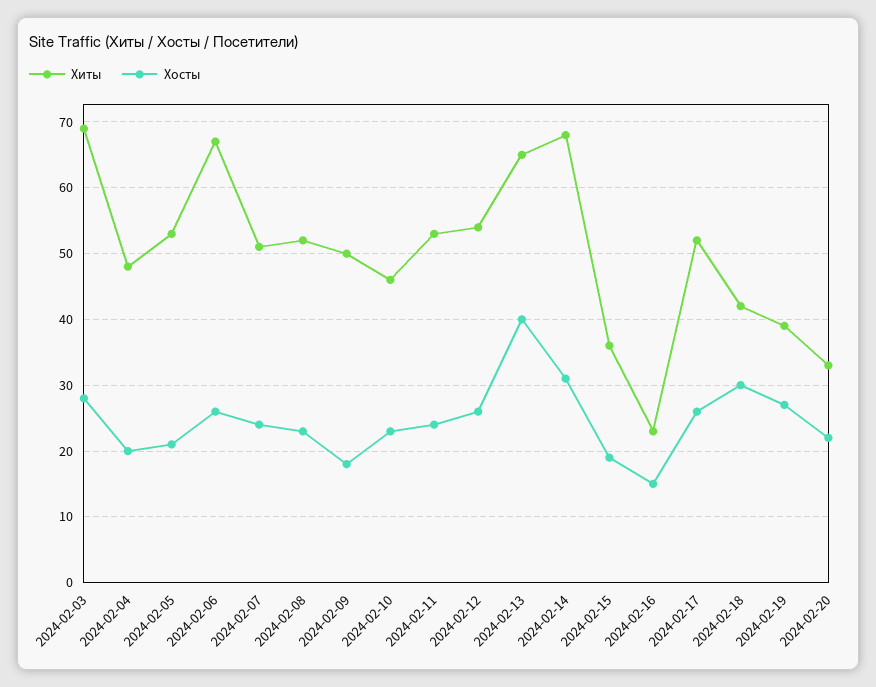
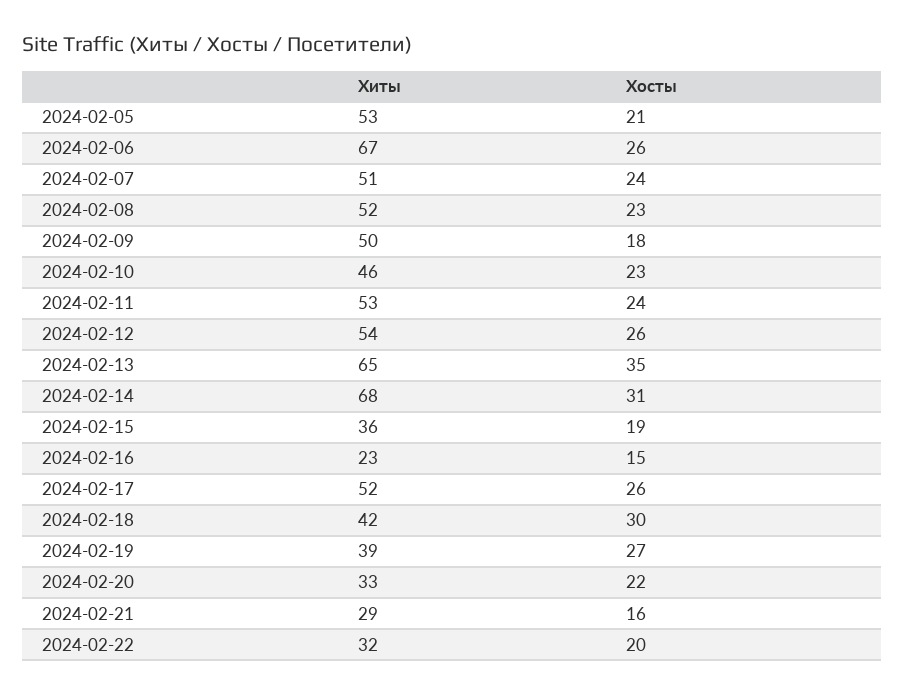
Хиты, 2024-02-03: 69 -> none
Хосты, 2024-02-03: 28 -> none
Хиты, 2024-02-04: 48 -> none
Хосты, 2024-02-04: 20 -> none
Хосты, 2024-02-13: 40 -> 35
Хиты, 2024-02-21: none -> 29
Хосты, 2024-02-21: none -> 16
Хиты, 2024-02-22: none -> 32
Хосты, 2024-02-22: none -> 20

